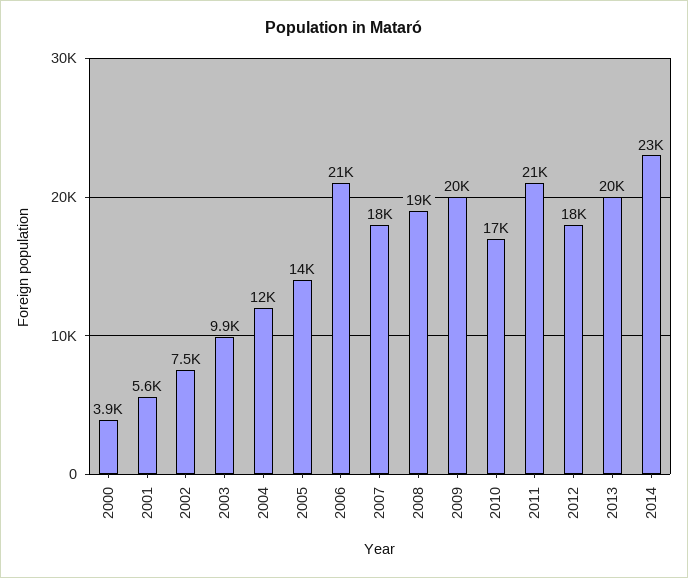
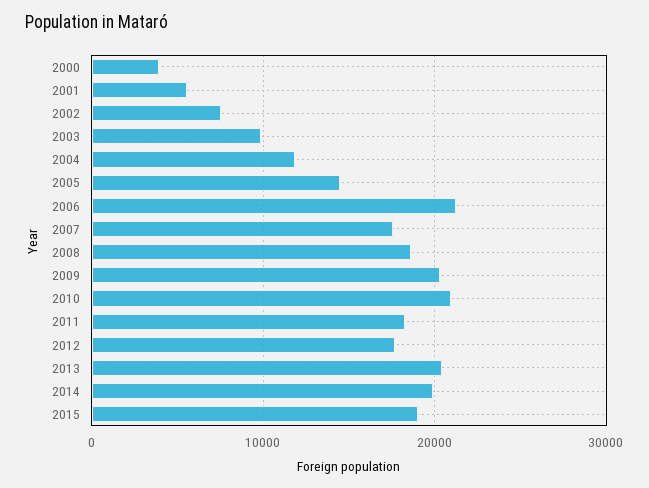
2010: 17000 -> 21000
2011: 21000 -> 18000
2014: 23000 -> 20000
2015: none -> 19000

